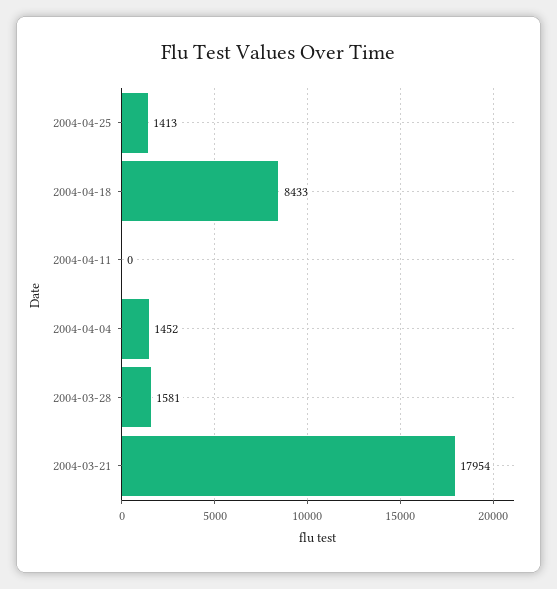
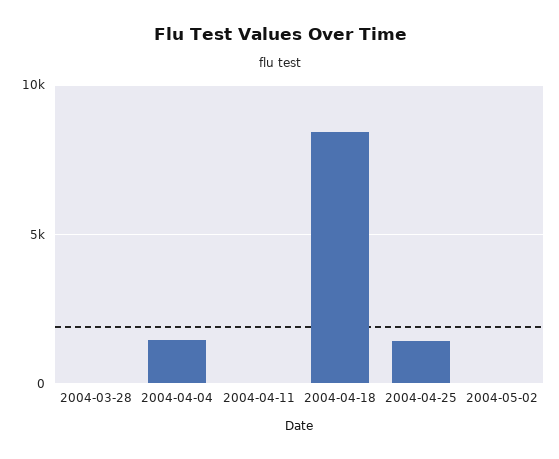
2004-03-28: 1581 -> 0
2004-03-21: 17954 -> none
2004-05-02: none -> 0

